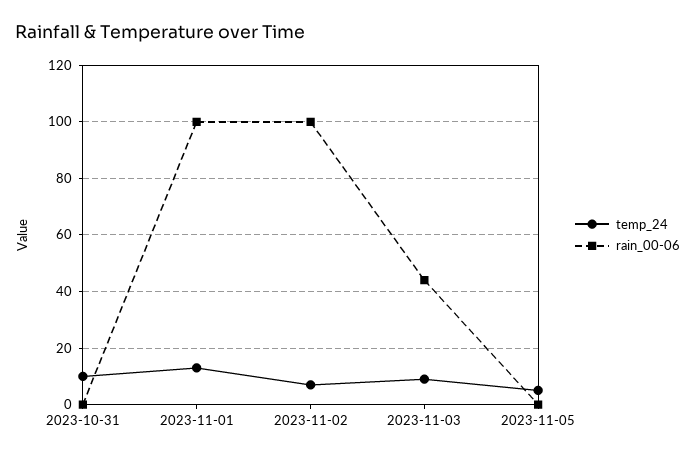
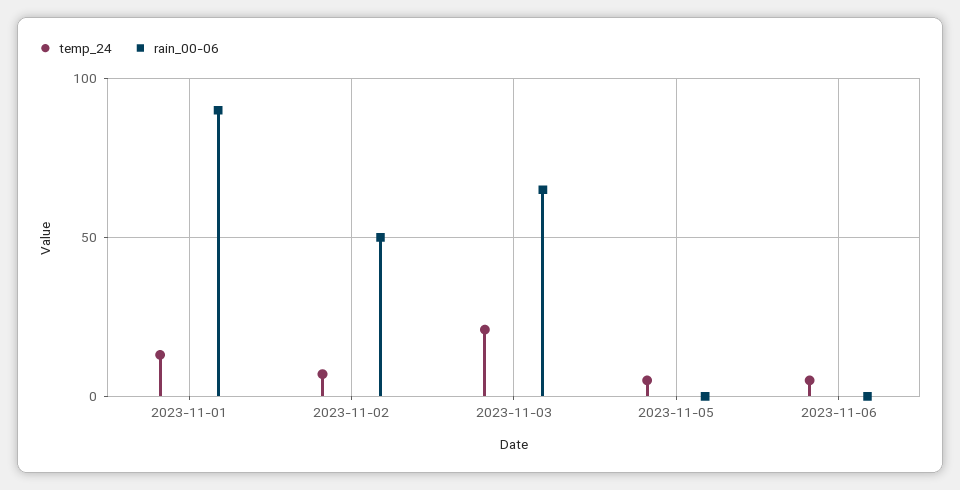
temp_24, 2023-10-31: 10 -> none
rain_00-06, 2023-10-31: 0 -> none
rain_00-06, 2023-11-01: 100 -> 90
rain_00-06, 2023-11-02: 100 -> 50
temp_24, 2023-11-03: 10 -> 20
rain_00-06, 2023-11-03: 45 -> 65
temp_24, 2023-11-06: none -> 5
rain_00-06, 2023-11-06: none -> 0

